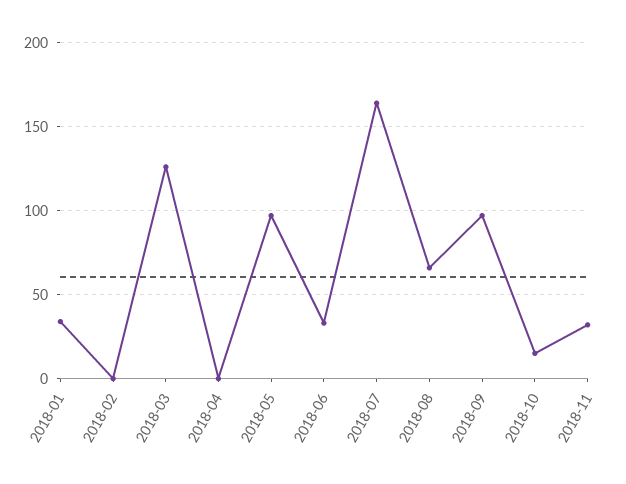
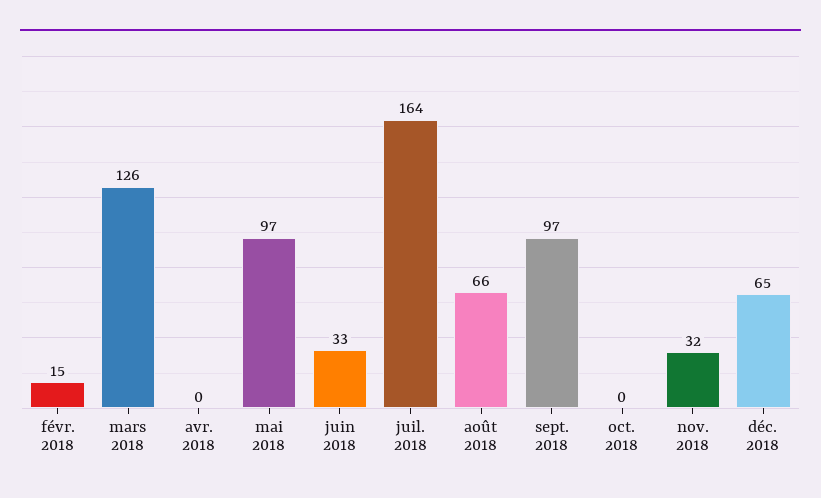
2018-01: 35 -> none
2018-02: 0 -> 15
2018-10: 15 -> 0
déc. 2018: none -> 65

